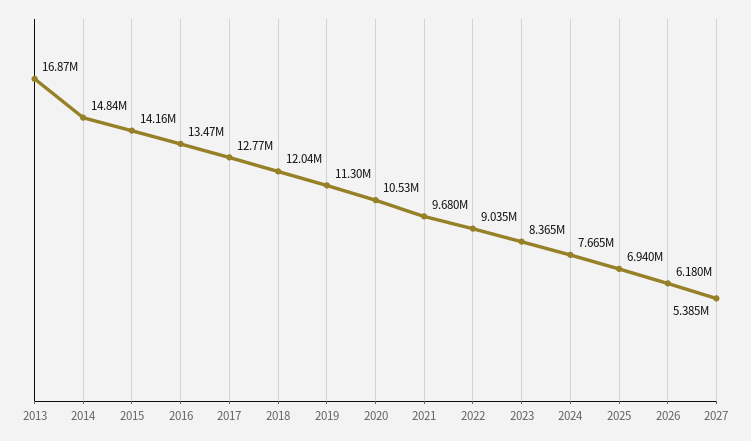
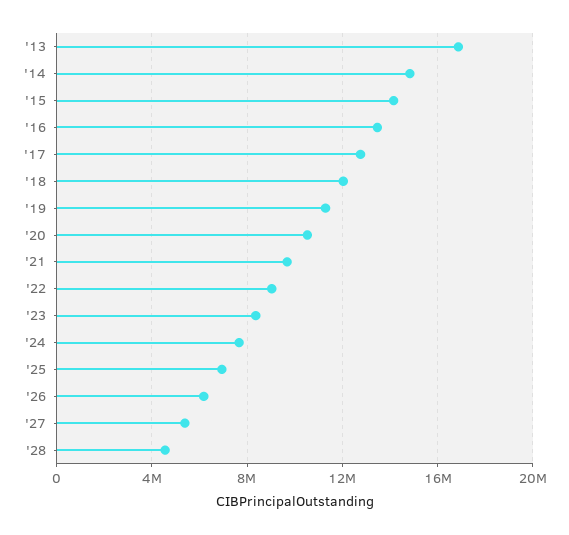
'28: none -> 4500000

